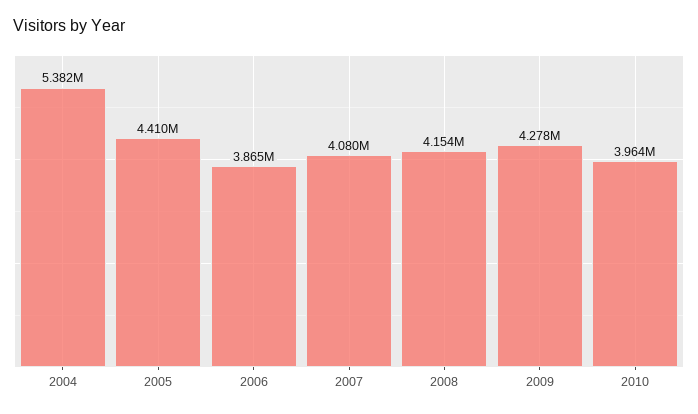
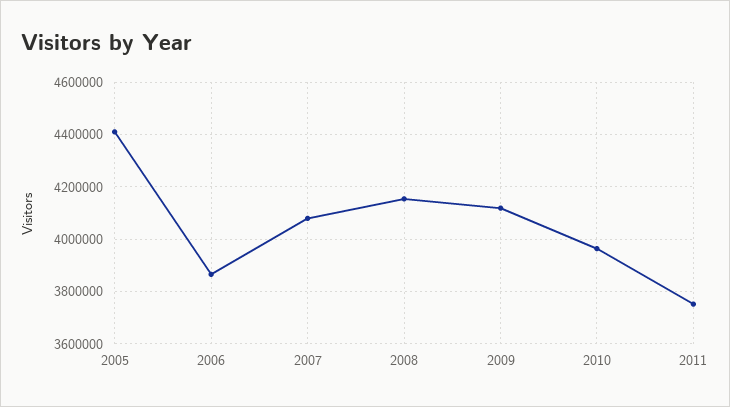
2004: 5382000 -> none
2009: 4278000 -> 4125000
2011: none -> 3750000

